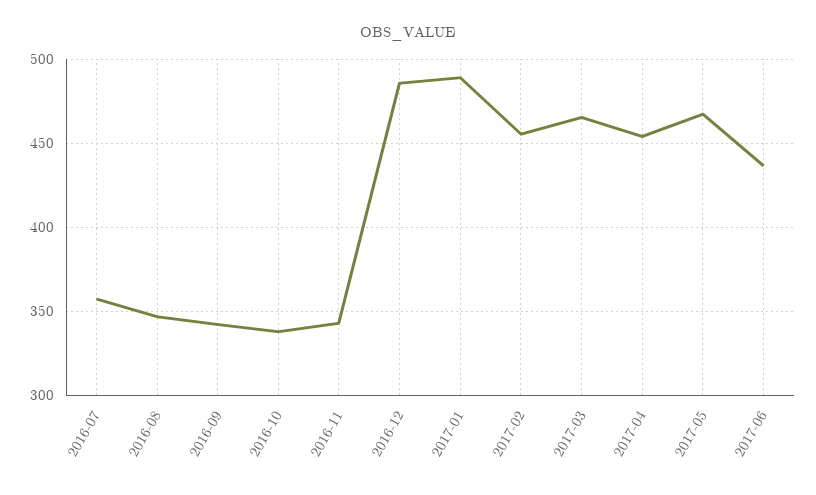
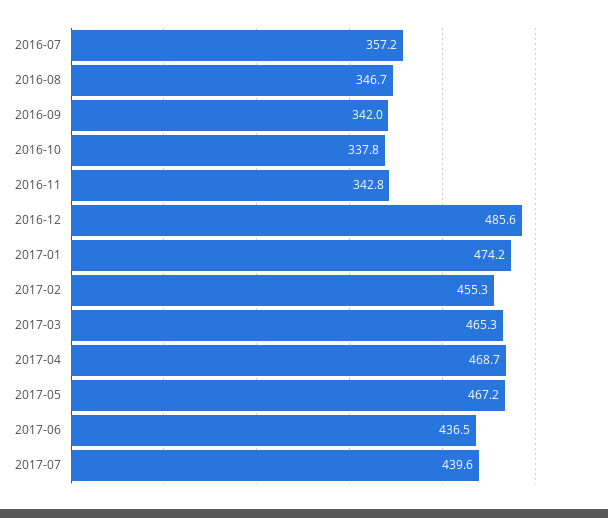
2017-01: 490 -> 474.2
2017-04: 455 -> 468.7
2017-07: none -> 439.6

